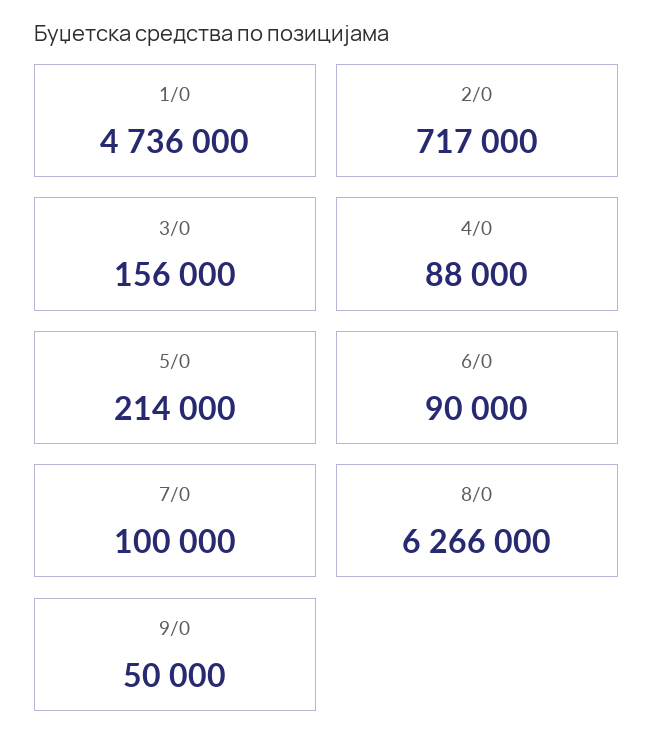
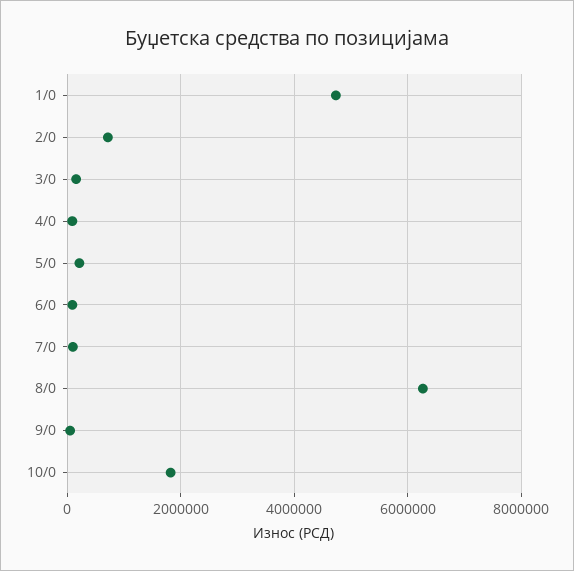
10/0: none -> 1800000

